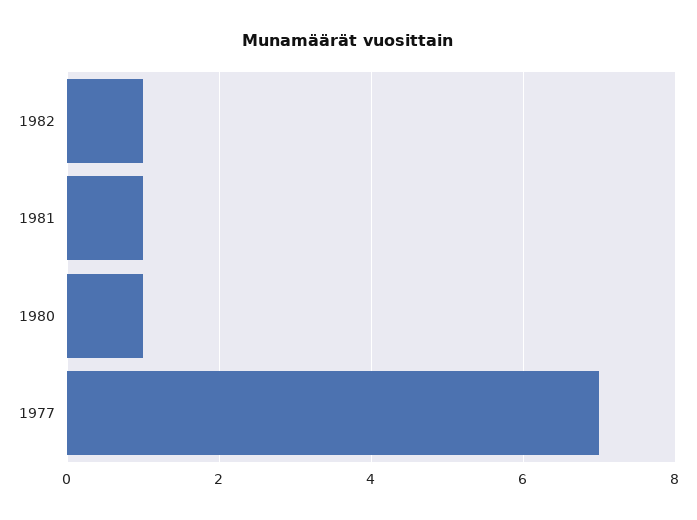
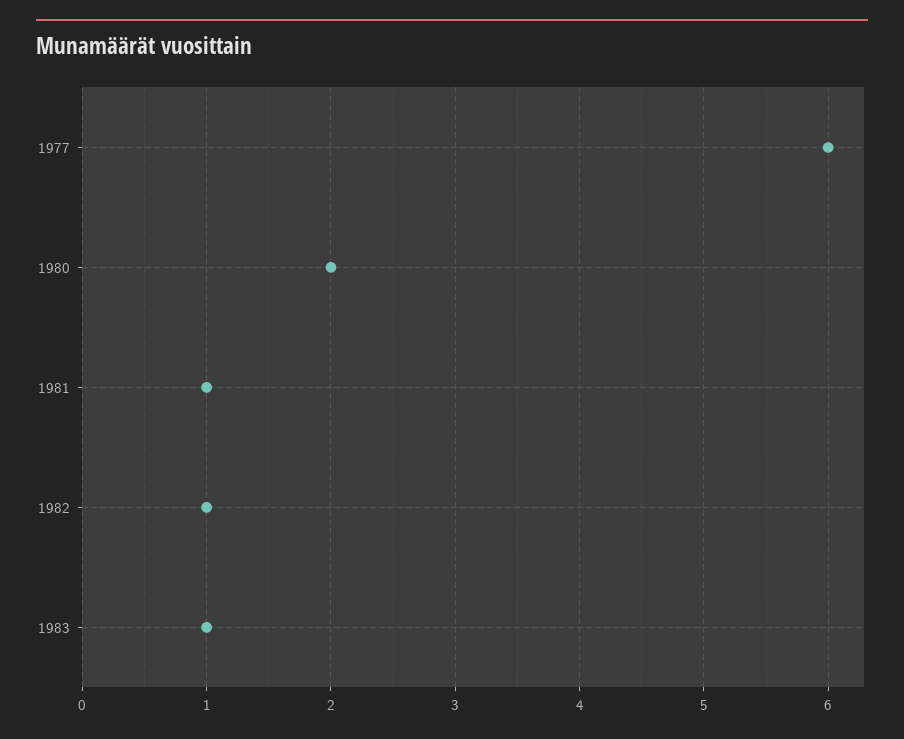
1980: 1 -> 2
1977: 7 -> 6
1983: none -> 1

